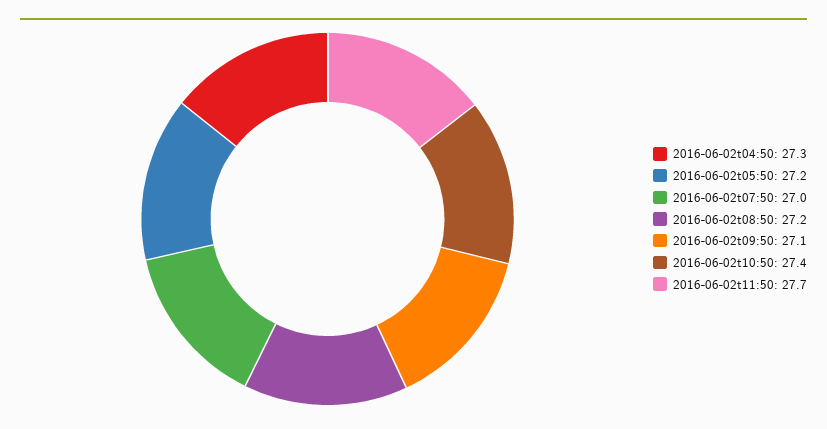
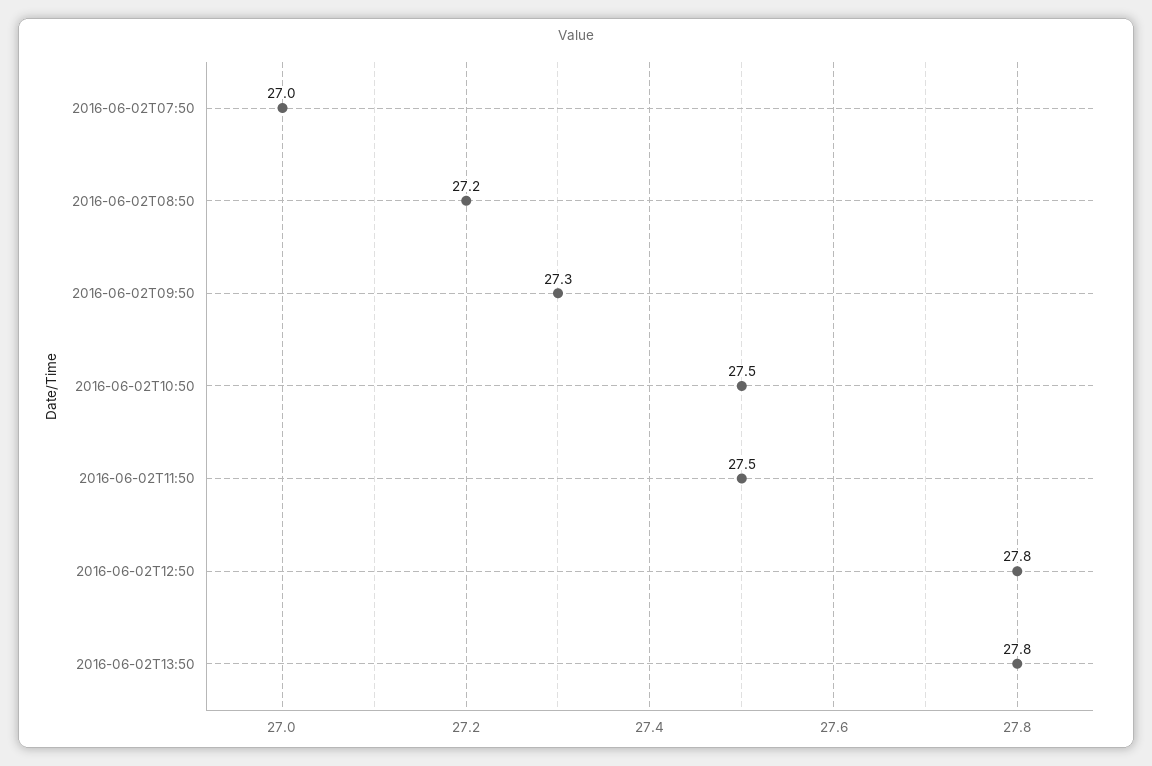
2016-06-02t04:50: 27.3 -> none
2016-06-02t05:50: 27.2 -> none
2016-06-02t09:50: 27.1 -> 27.3
2016-06-02t10:50: 27.4 -> 27.5
2016-06-02t11:50: 27.7 -> 27.5
2016-06-02T12:50: none -> 27.8
2016-06-02T13:50: none -> 27.8

